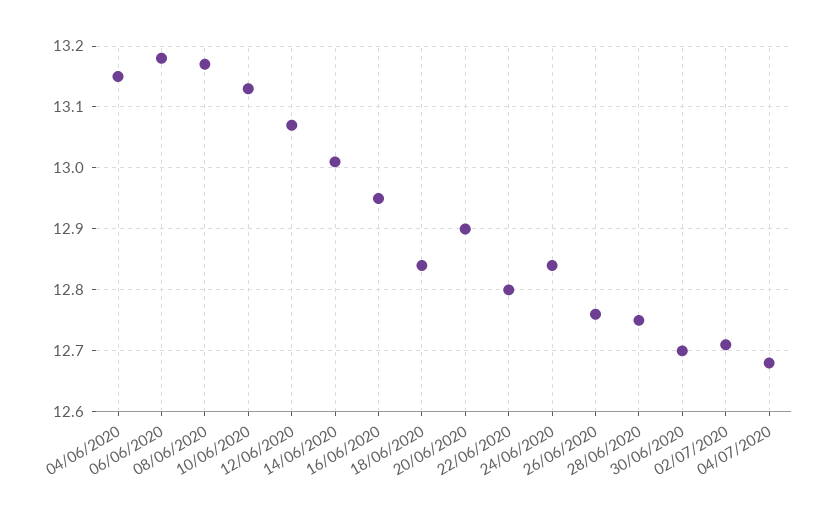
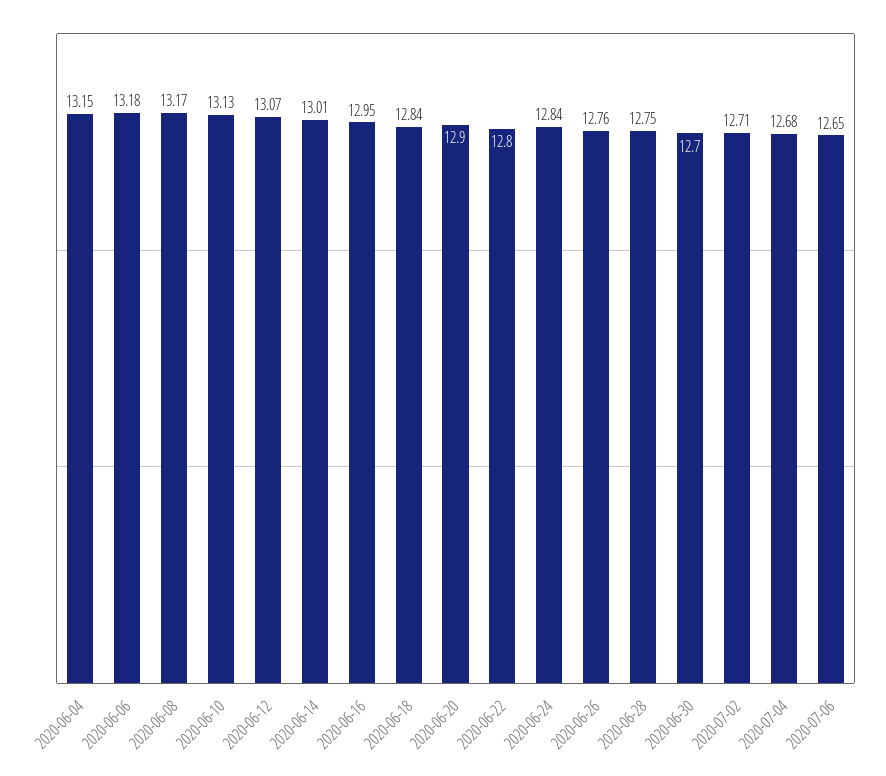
2020-07-06: none -> 12.65

